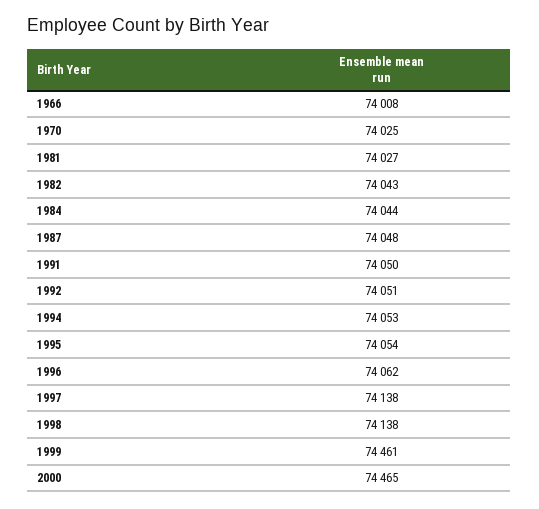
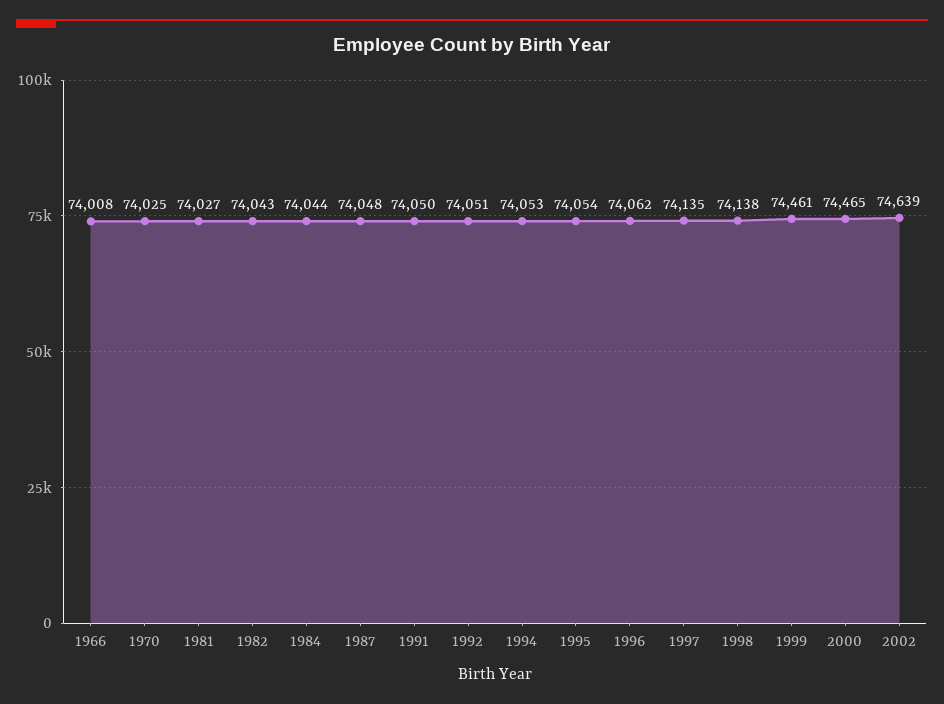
1997: 74138 -> 74135
2002: none -> 74639

